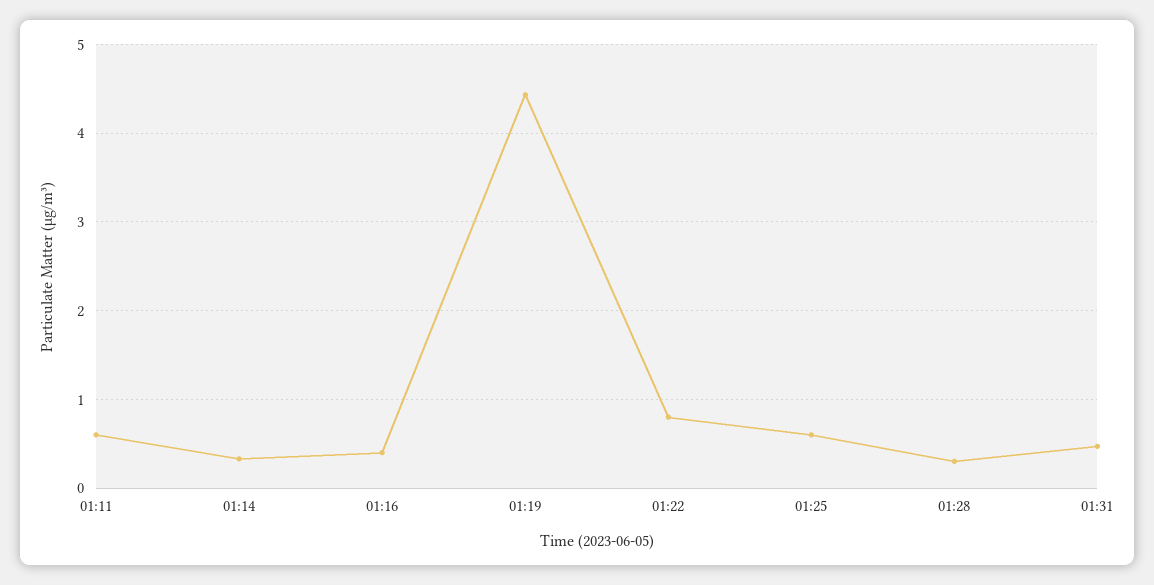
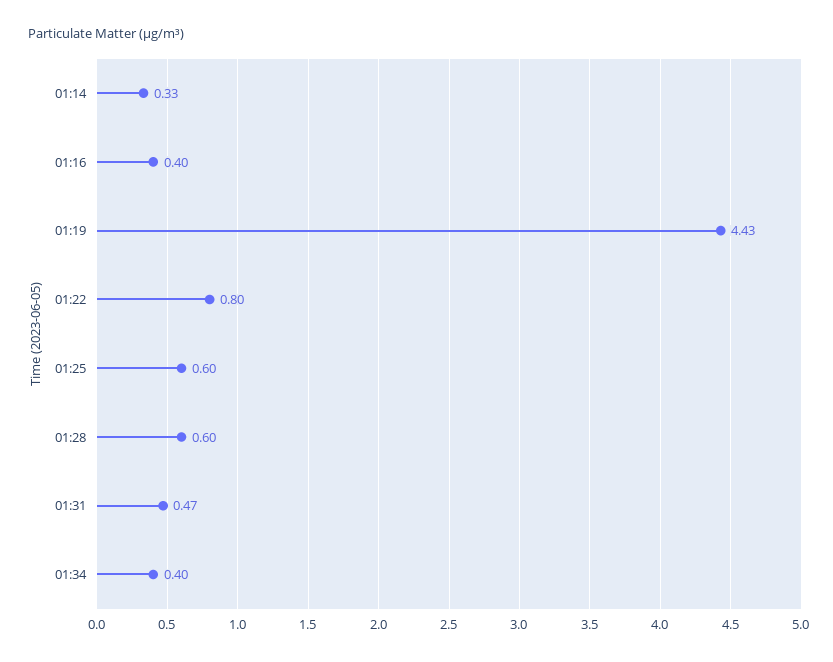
01:11: 0.6 -> none
01:28: 0.3 -> 0.6
01:34: none -> 0.4

